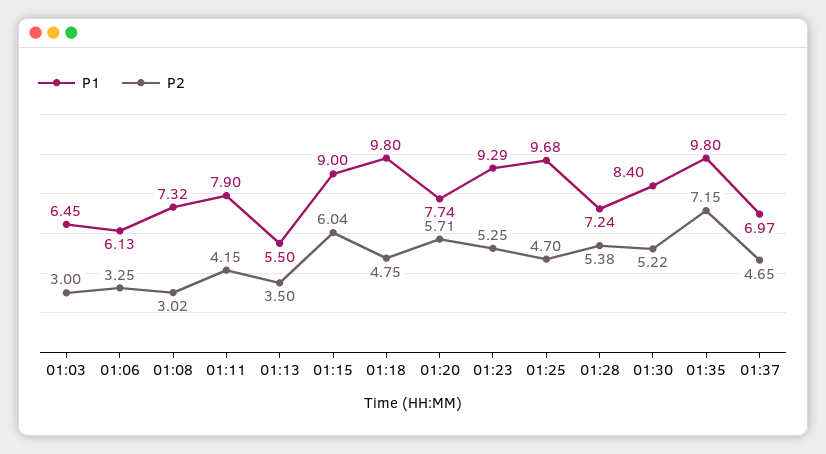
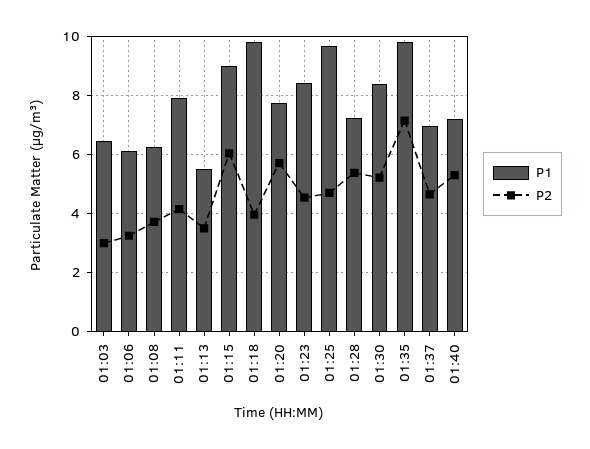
P1, 01:08: 7.32 -> 6.25
P2, 01:08: 3.02 -> 3.75
P2, 01:18: 4.75 -> 4
P1, 01:23: 9.29 -> 8.5
P2, 01:23: 5.25 -> 4.5
P1, 01:40: none -> 7.25
P2, 01:40: none -> 5.25

